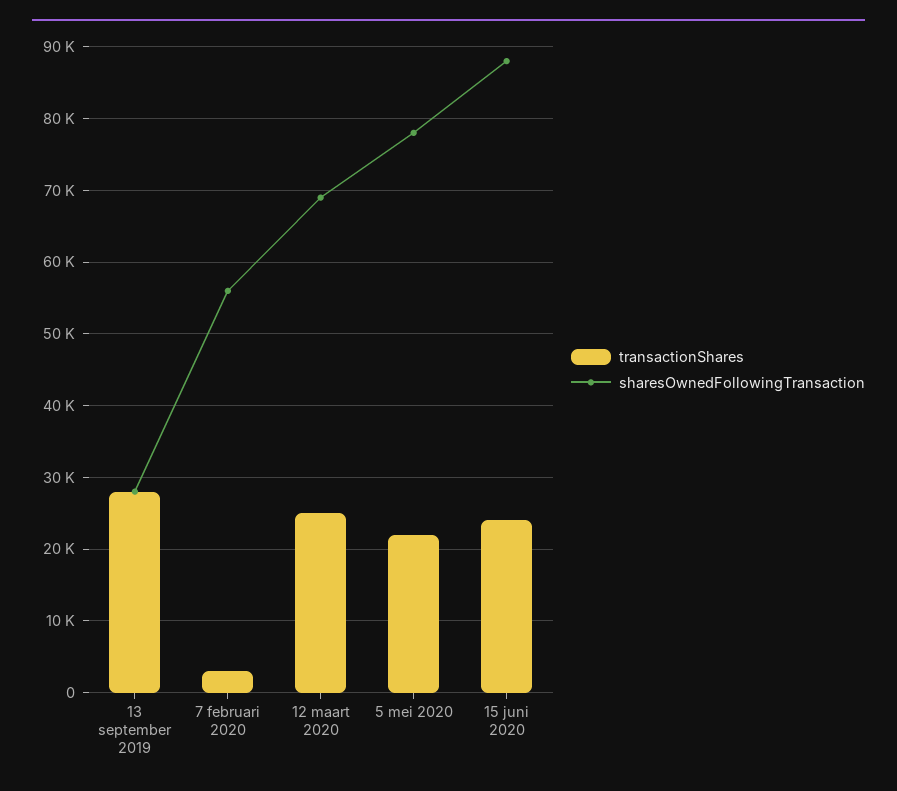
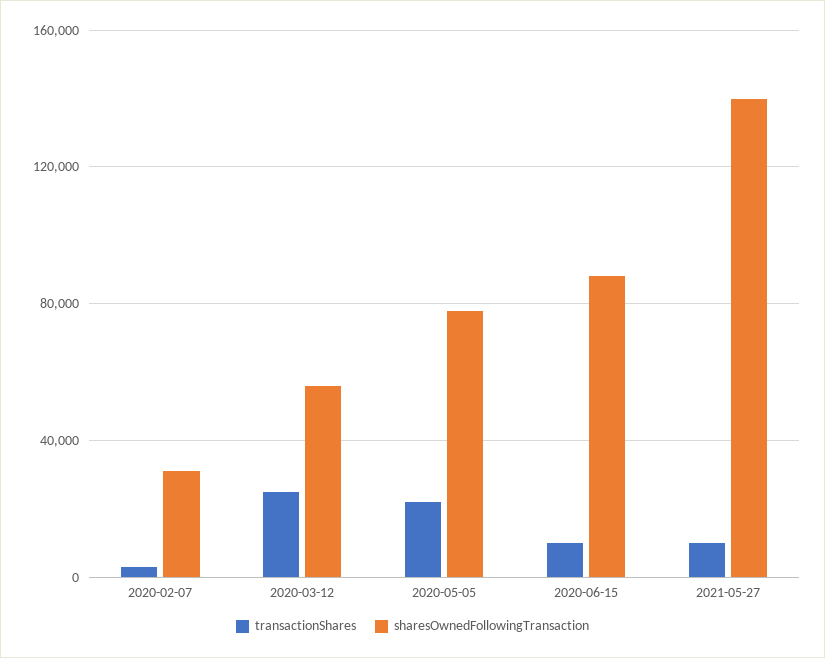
transactionShares, 13 september 2019: 28000 -> none
sharesOwnedFollowingTransaction, 13 september 2019: 28000 -> none
sharesOwnedFollowingTransaction, 7 februari 2020: 56000 -> 30000
sharesOwnedFollowingTransaction, 12 maart 2020: 69000 -> 55000
transactionShares, 15 juni 2020: 24000 -> 10000
transactionShares, 2021-05-27: none -> 10000
sharesOwnedFollowingTransaction, 2021-05-27: none -> 140000

